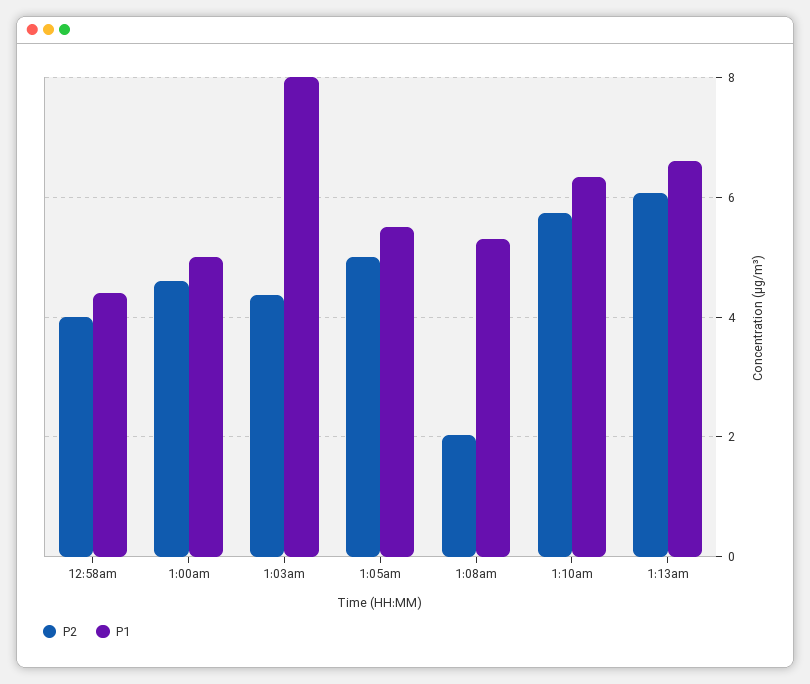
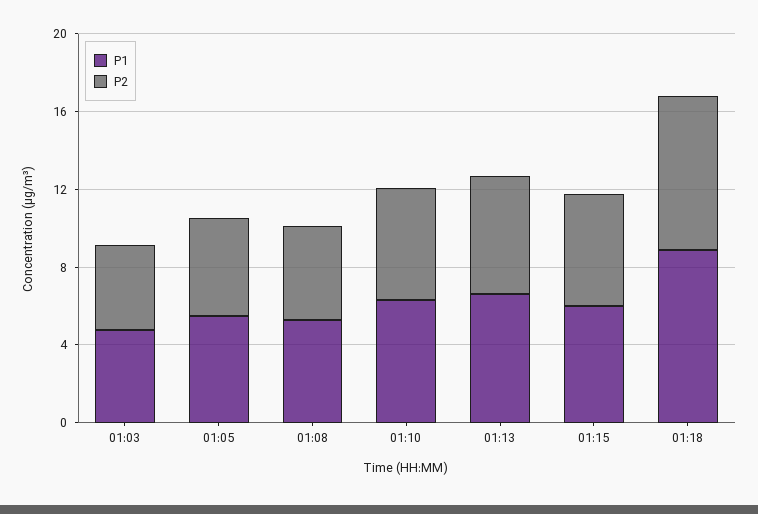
P2, 12:58am: 4 -> none
P1, 12:58am: 4.4 -> none
P2, 1:00am: 4.6 -> none
P1, 1:00am: 5 -> none
P1, 1:03am: 8 -> 5
P2, 1:08am: 2 -> 5
P1, 01:15: none -> 6
P2, 01:15: none -> 6
P1, 01:18: none -> 9
P2, 01:18: none -> 8

